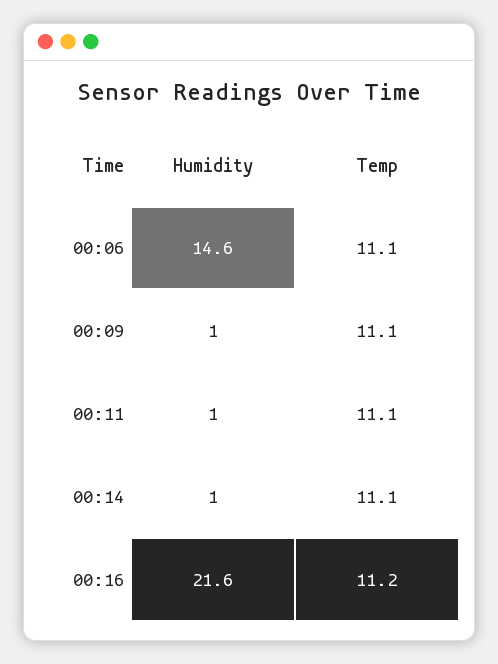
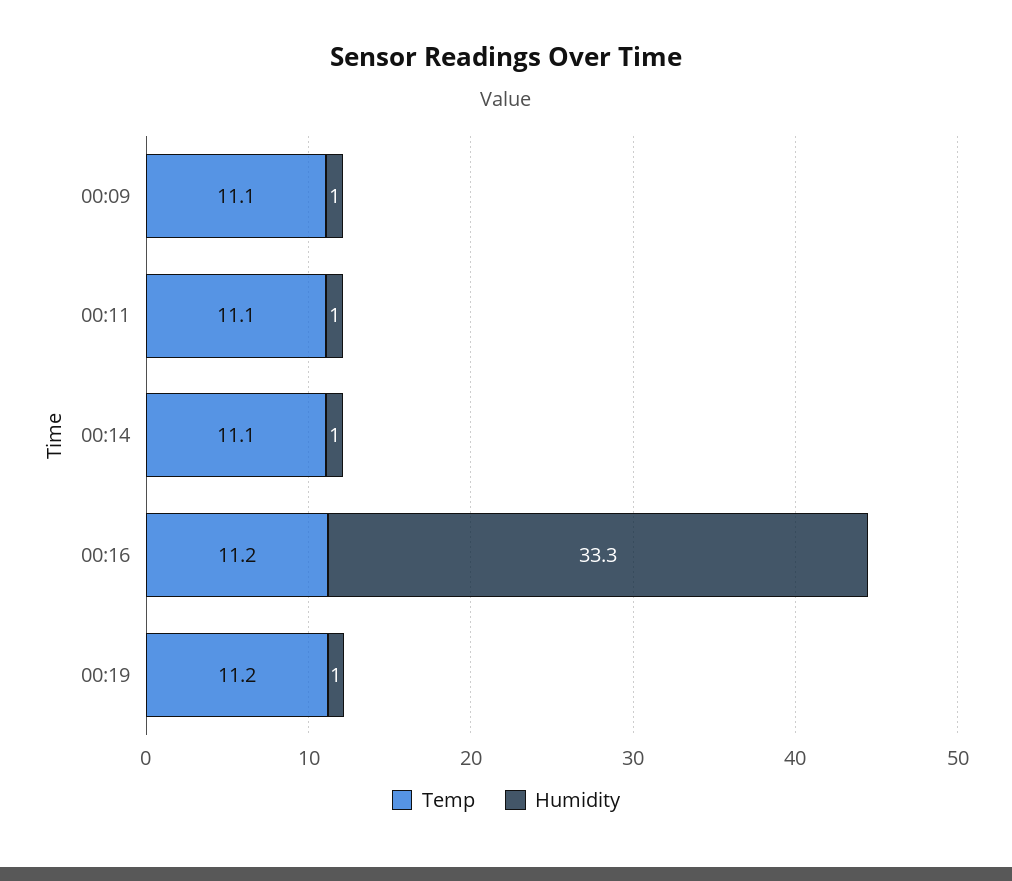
Humidity, 00:06: 14.6 -> none
Temp, 00:06: 11.1 -> none
Humidity, 00:16: 21.6 -> 33.3
Temp, 00:19: none -> 11.2
Humidity, 00:19: none -> 1

